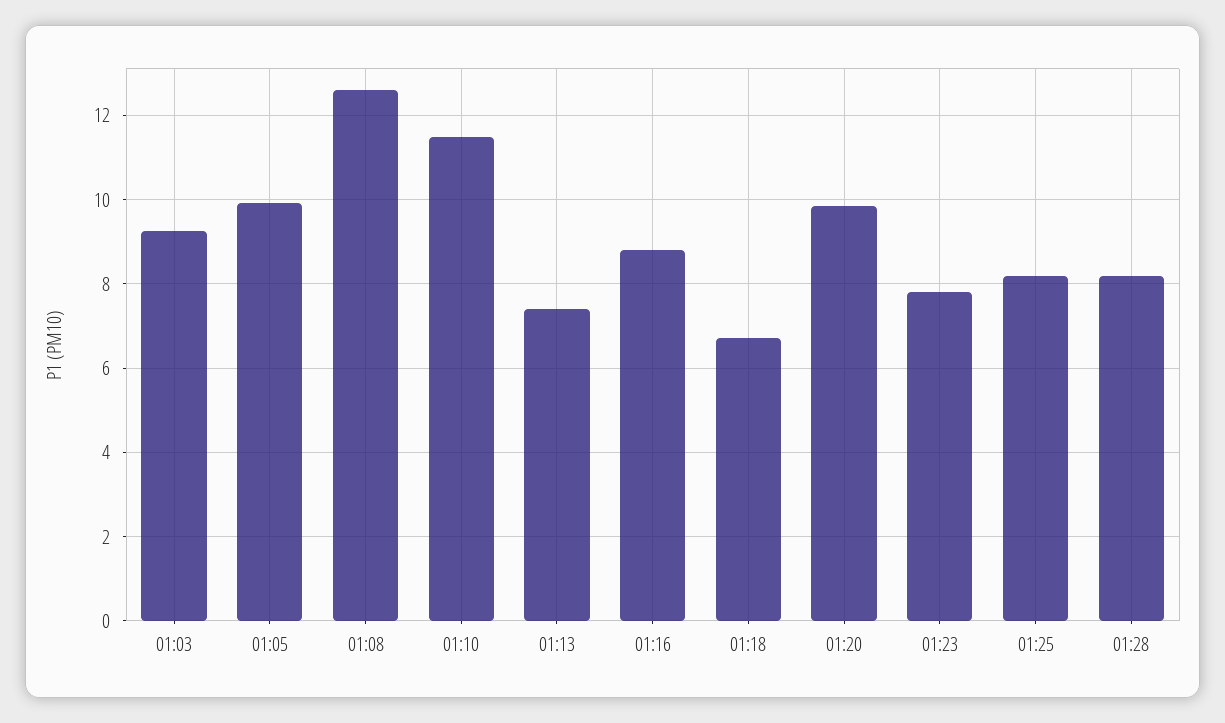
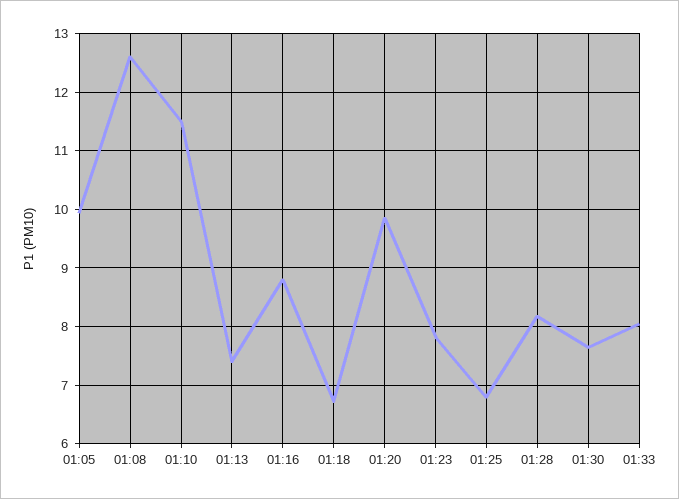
01:03: 9.2 -> none
01:25: 8.2 -> 6.8
01:30: none -> 7.6
01:33: none -> 8

